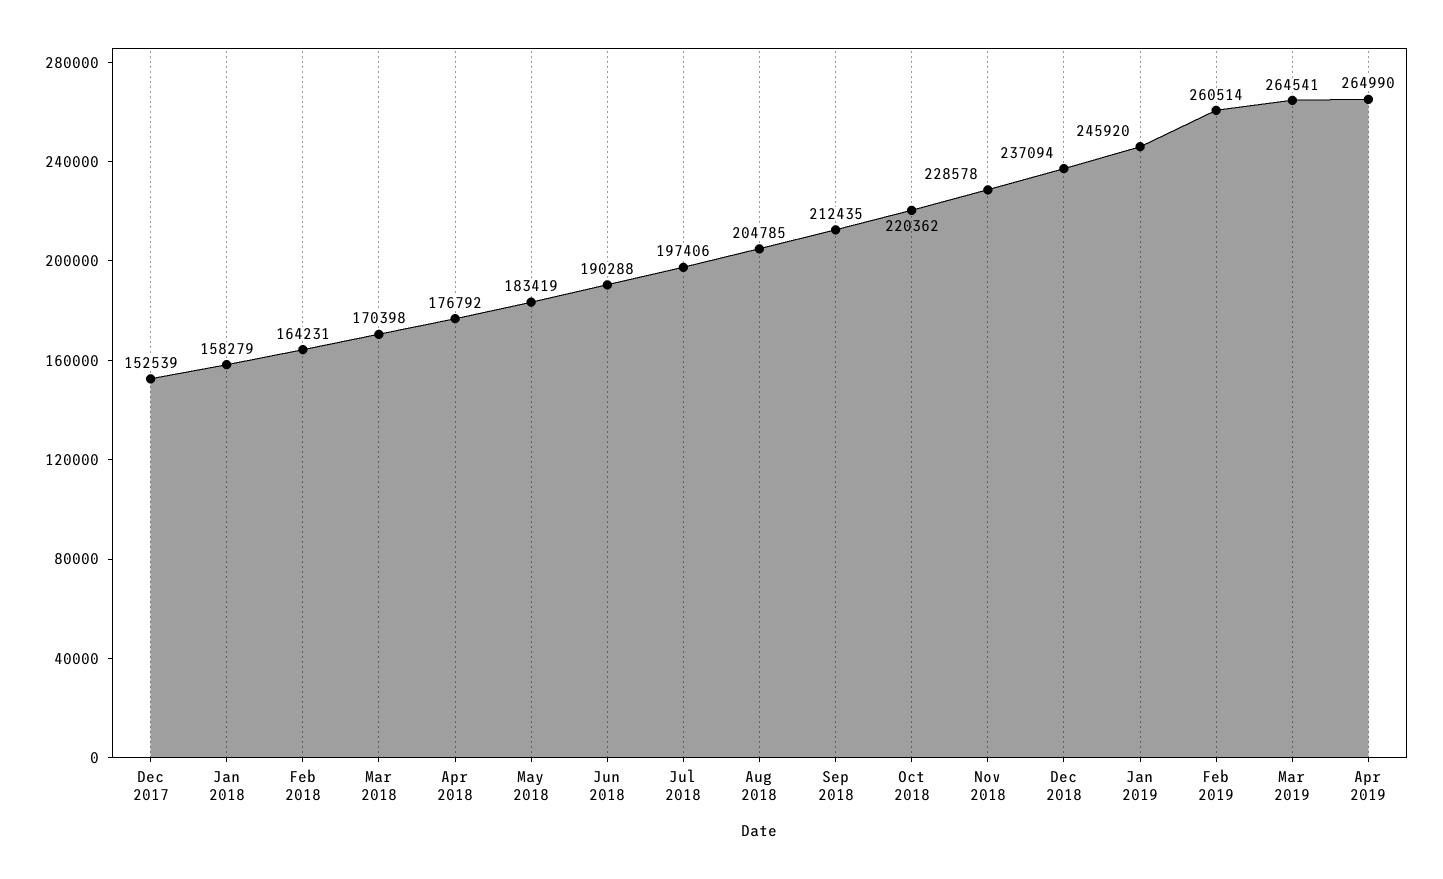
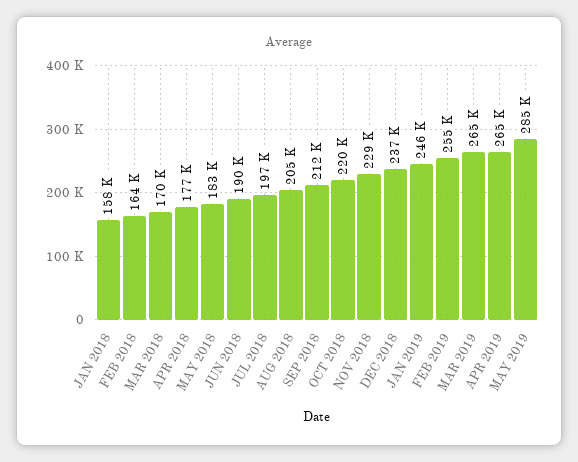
Dec 2017: 152539 -> none
Feb 2019: 260514 -> 255000
MAY 2019: none -> 285000

